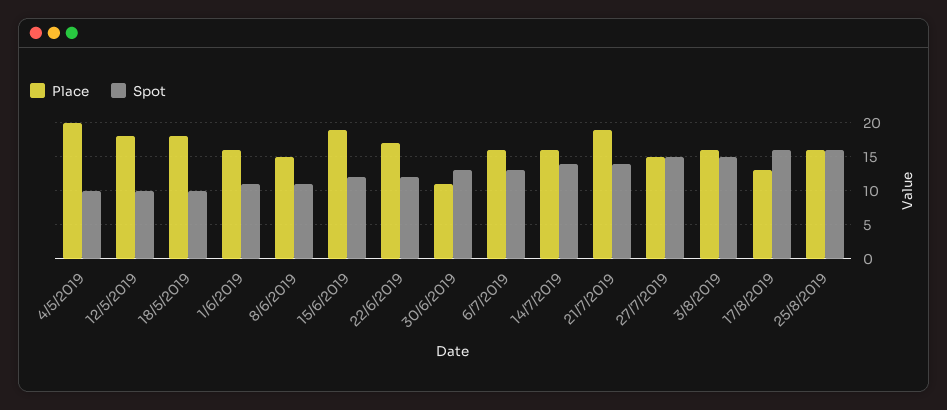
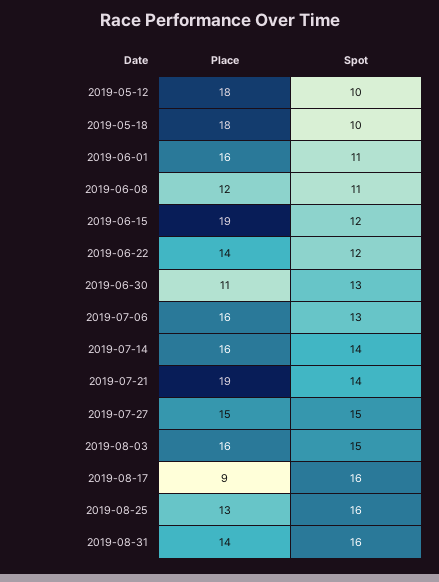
Place, 4/5/2019: 20 -> none
Spot, 4/5/2019: 10 -> none
Place, 8/6/2019: 15 -> 12
Place, 22/6/2019: 17 -> 14
Place, 17/8/2019: 13 -> 9
Place, 25/8/2019: 16 -> 13
Place, 2019-08-31: none -> 14
Spot, 2019-08-31: none -> 16

